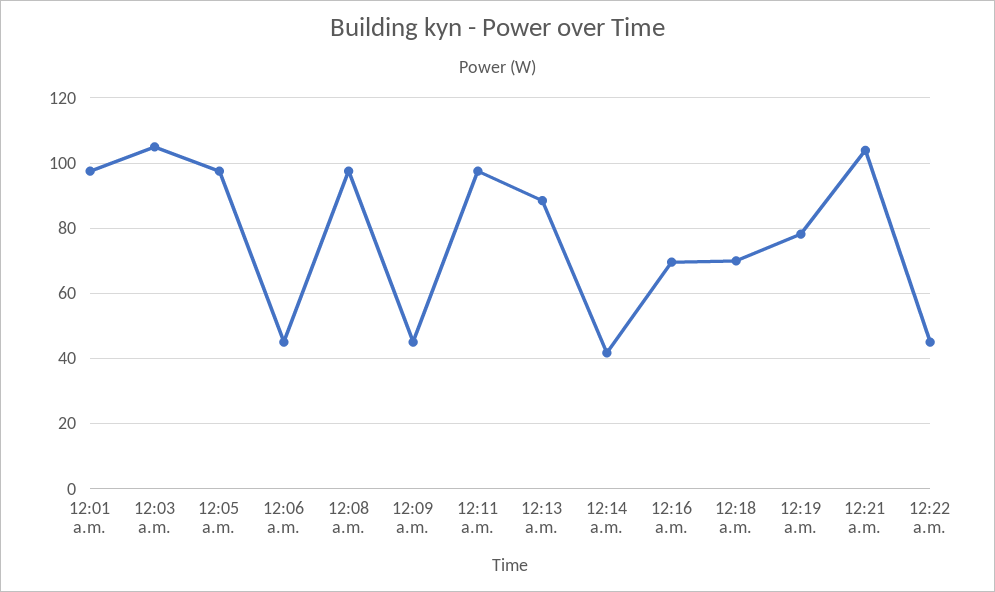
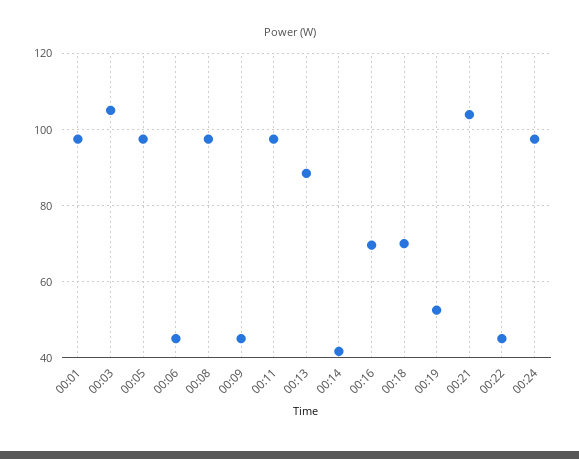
12:19 a.m.: 78 -> 52
00:24: none -> 98

